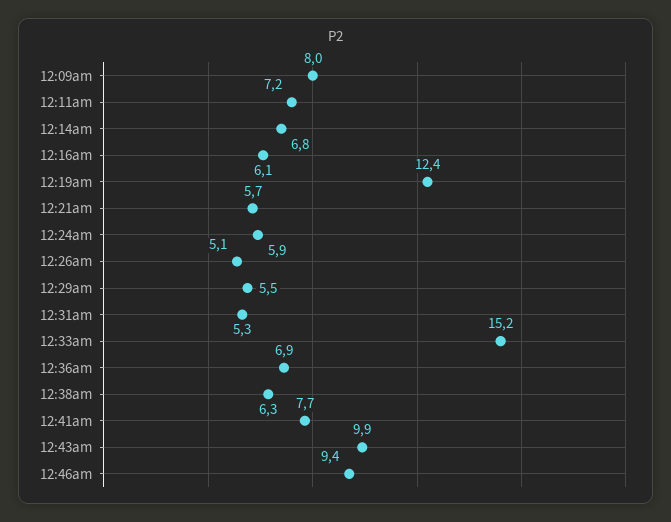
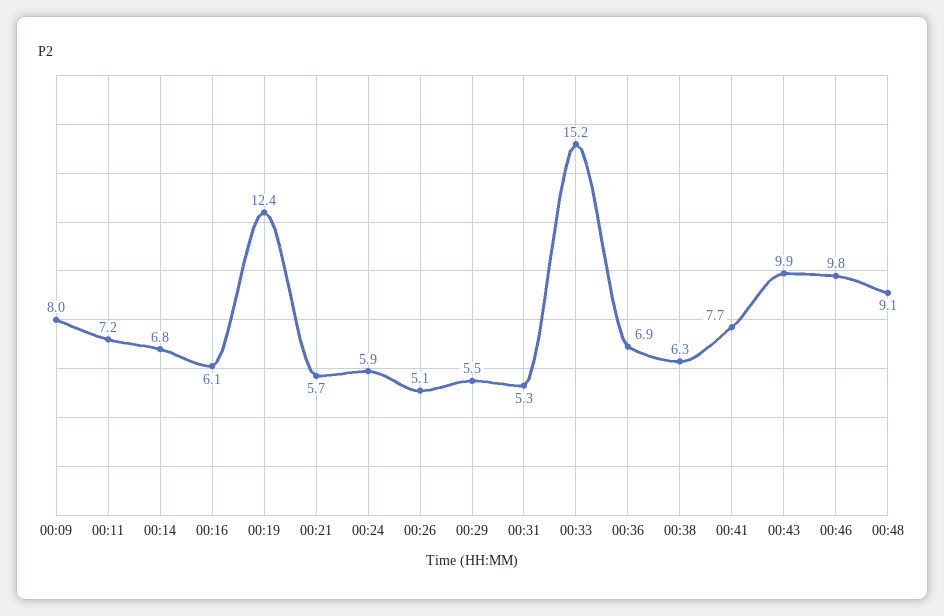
12:46am: 9.4 -> 9.8
00:48: none -> 9.1

